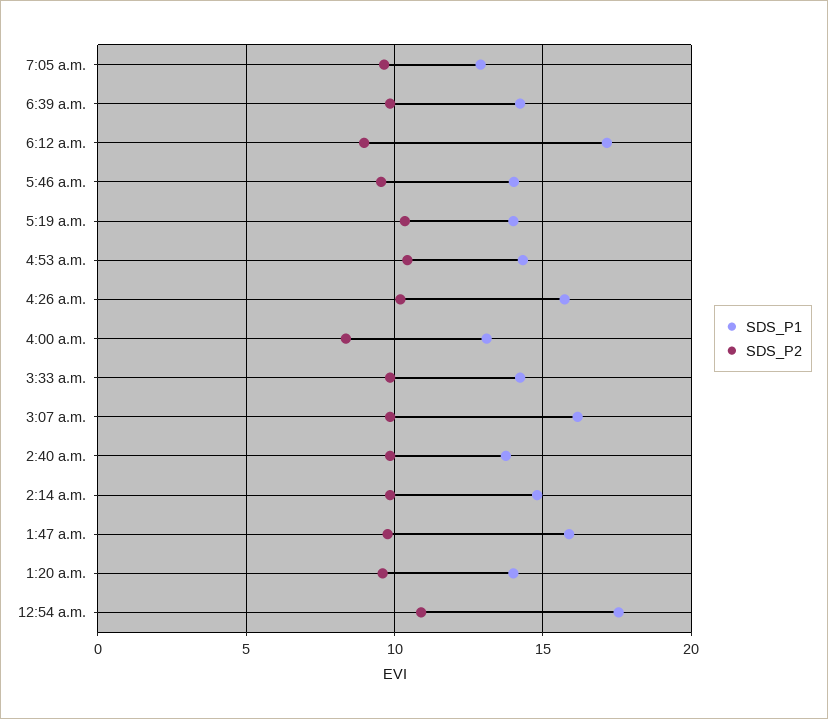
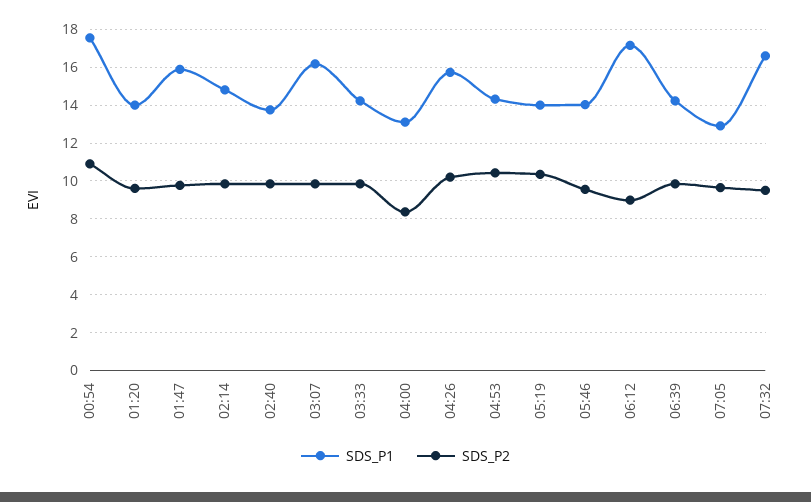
SDS_P1, 07:32: none -> 16.5
SDS_P2, 07:32: none -> 9.5

